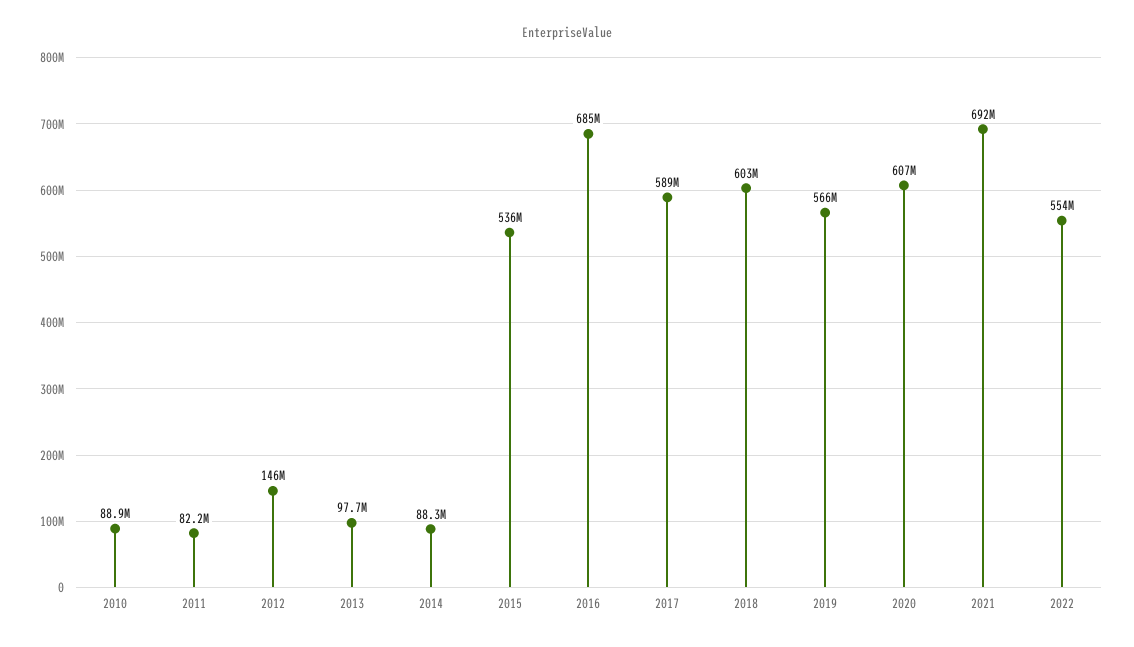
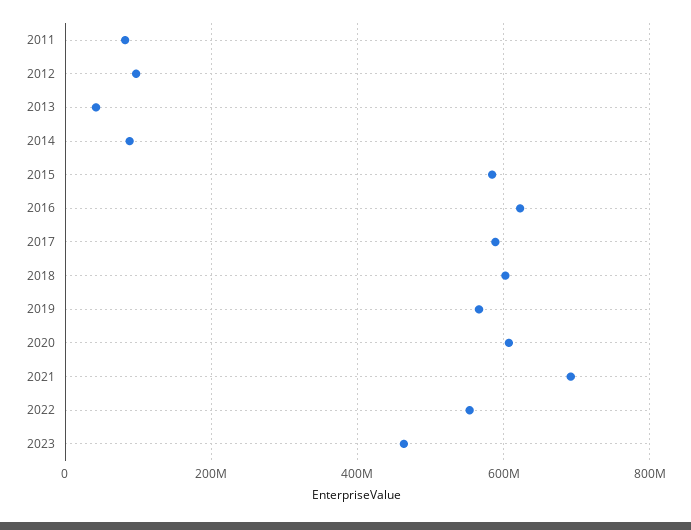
2010: 88900000 -> none
2012: 146000000 -> 100000000
2013: 97700000 -> 40000000
2015: 536000000 -> 580000000
2016: 685000000 -> 620000000
2023: none -> 460000000

